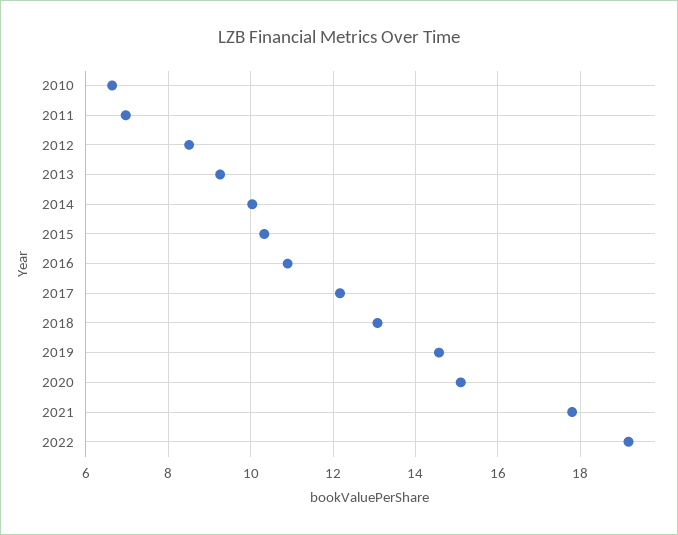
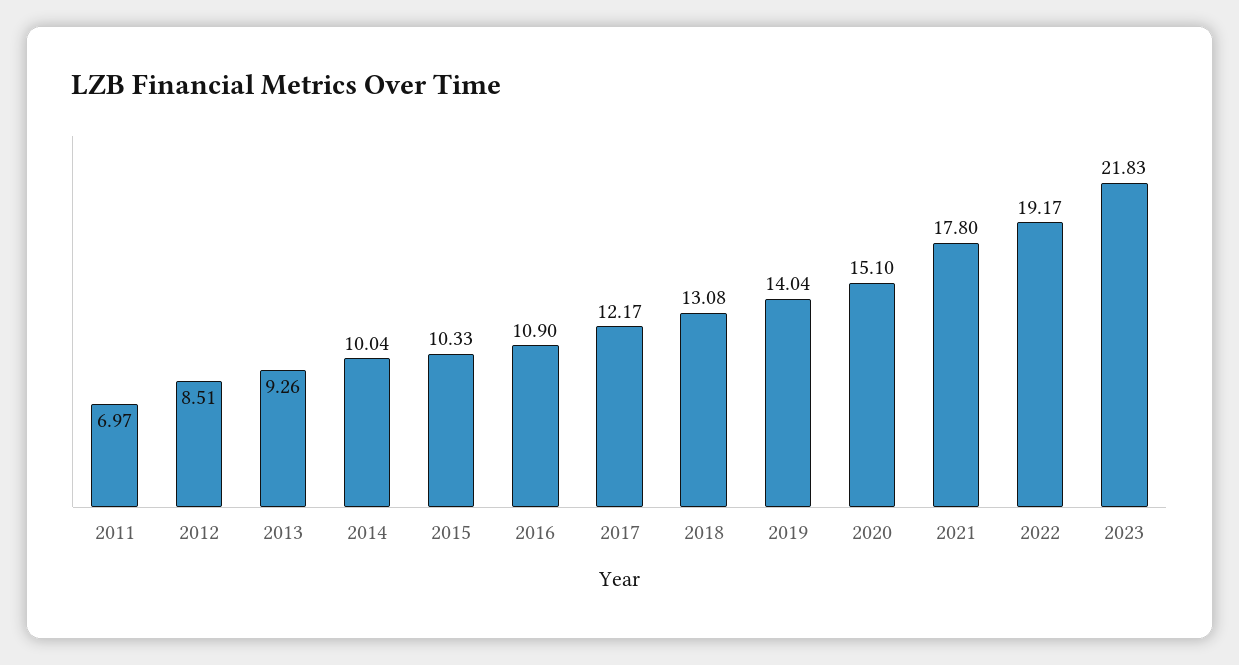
2010: 6.6 -> none
2019: 14.6 -> 14.04
2023: none -> 21.83

